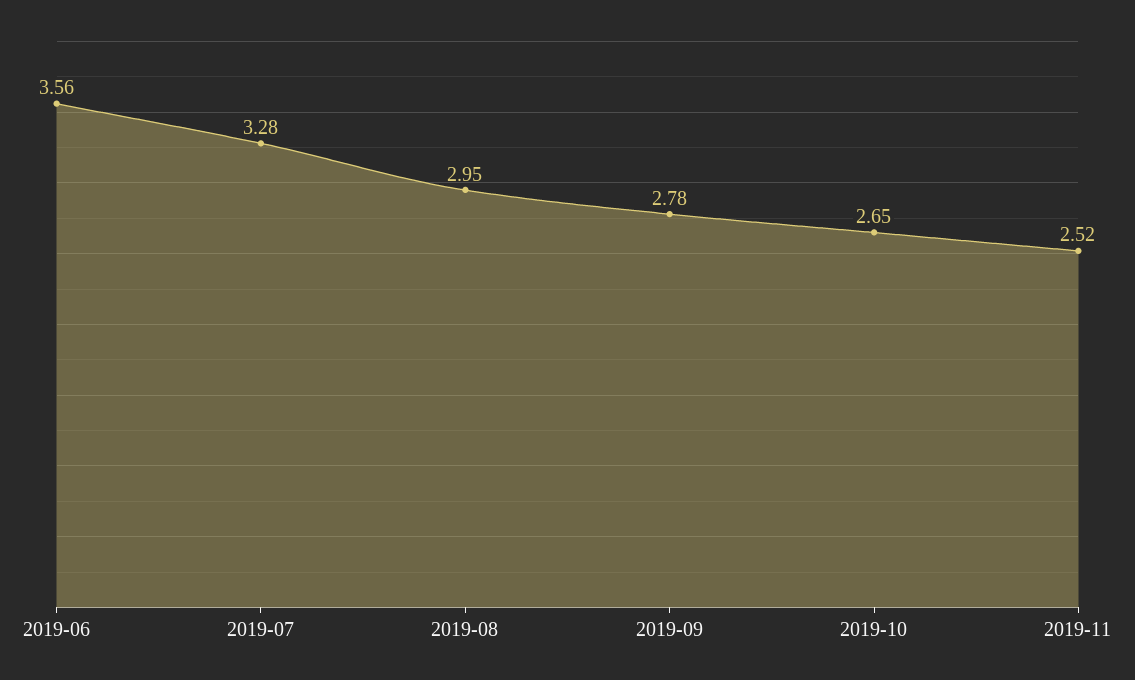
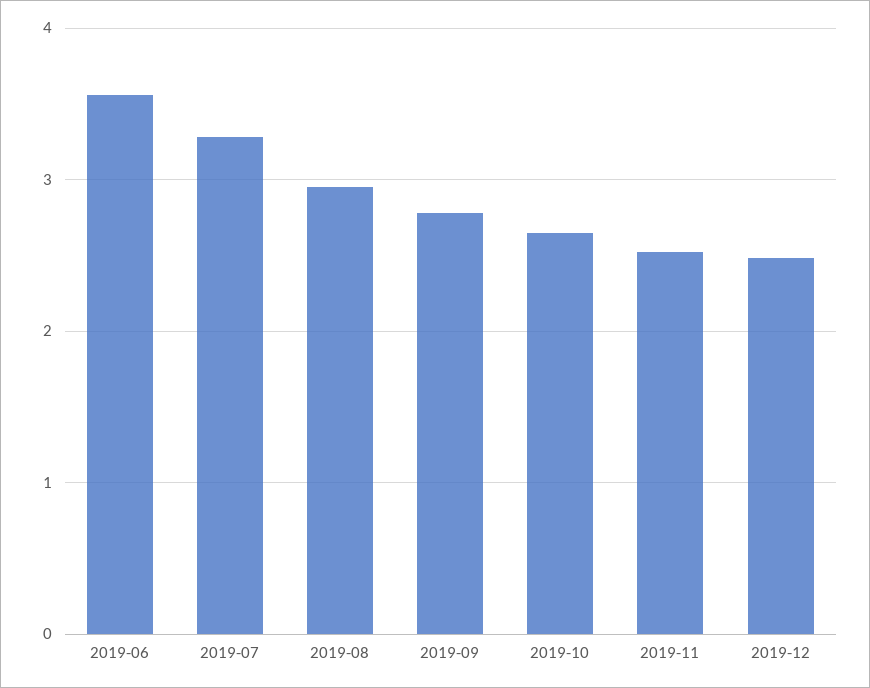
2019-12: none -> 2.5

